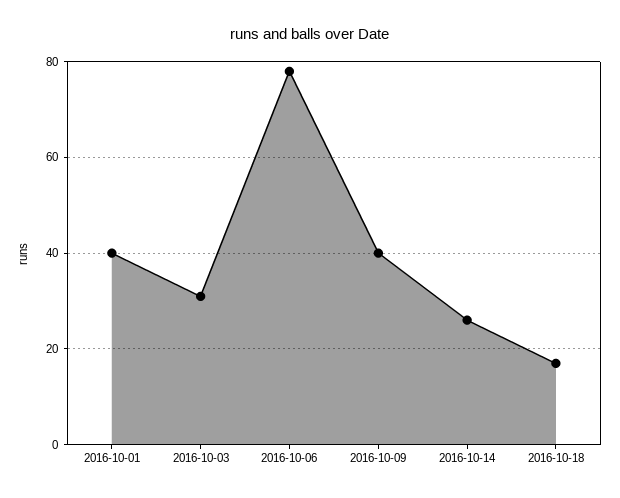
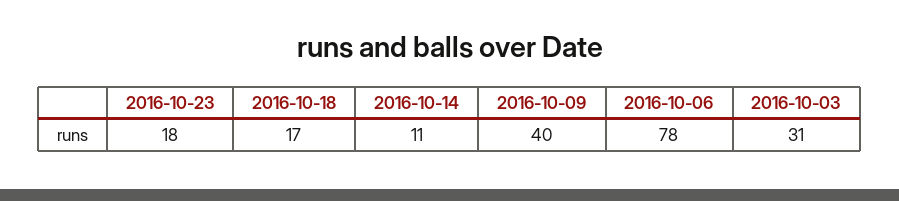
2016-10-01: 40 -> none
2016-10-14: 25 -> 11
2016-10-23: none -> 18

